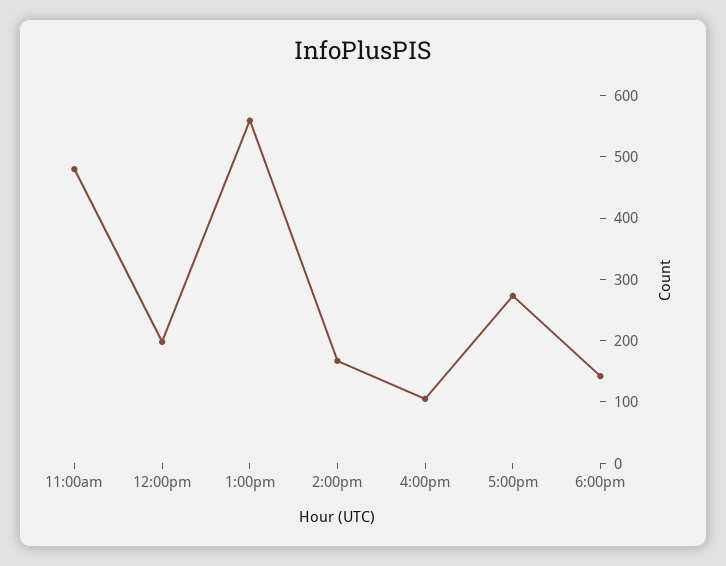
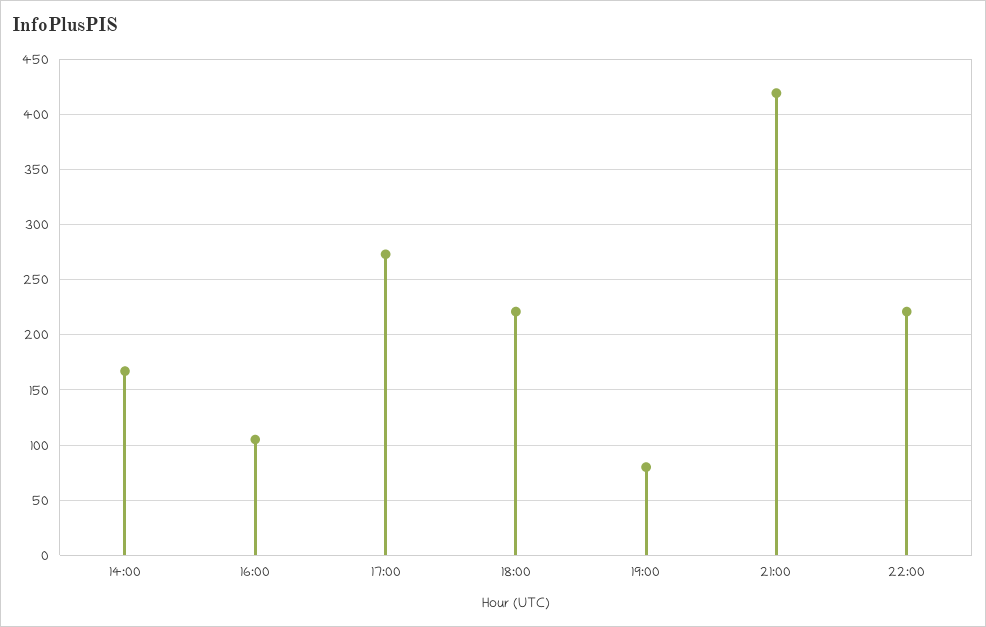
11:00am: 480 -> none
12:00pm: 200 -> none
1:00pm: 560 -> none
6:00pm: 140 -> 220
19:00: none -> 80
21:00: none -> 420
22:00: none -> 220

